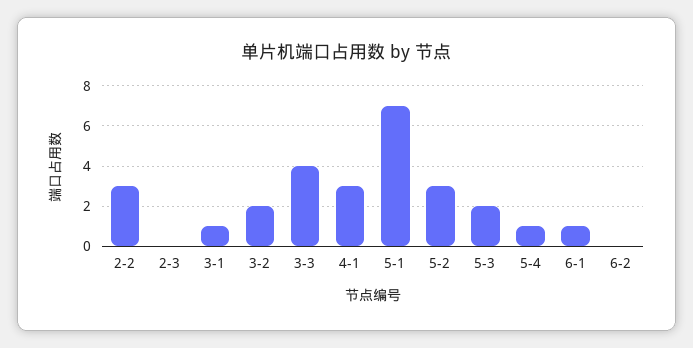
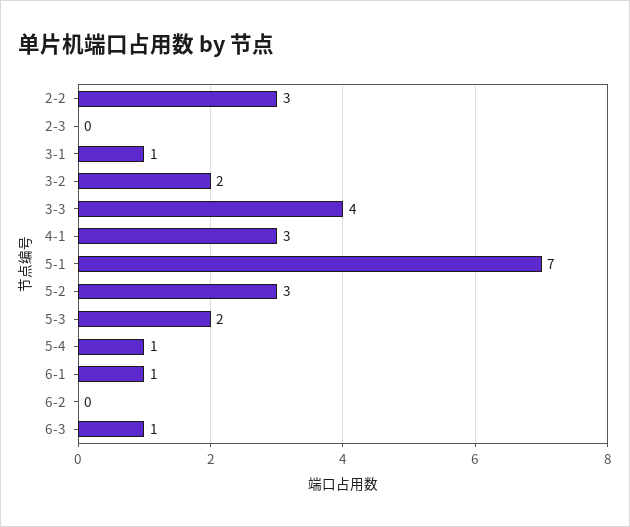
6-3: none -> 1

